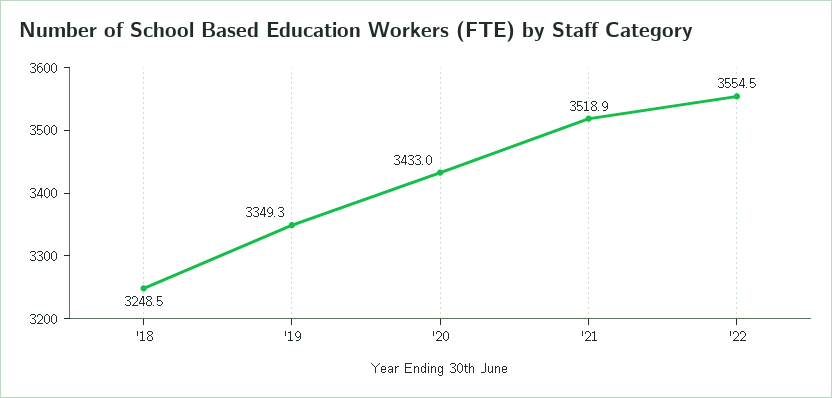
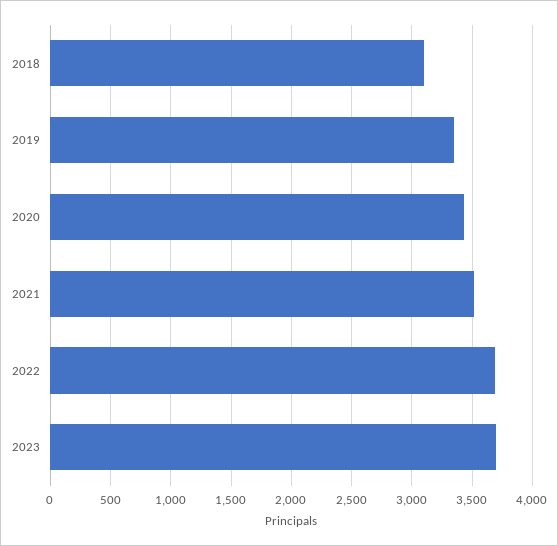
'18: 3248.5 -> 3100
'22: 3554.5 -> 3700
2023: none -> 3700

